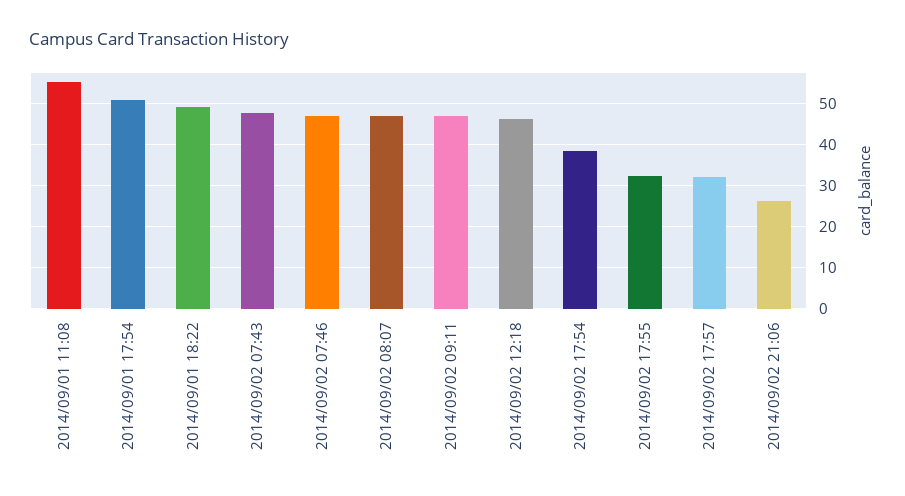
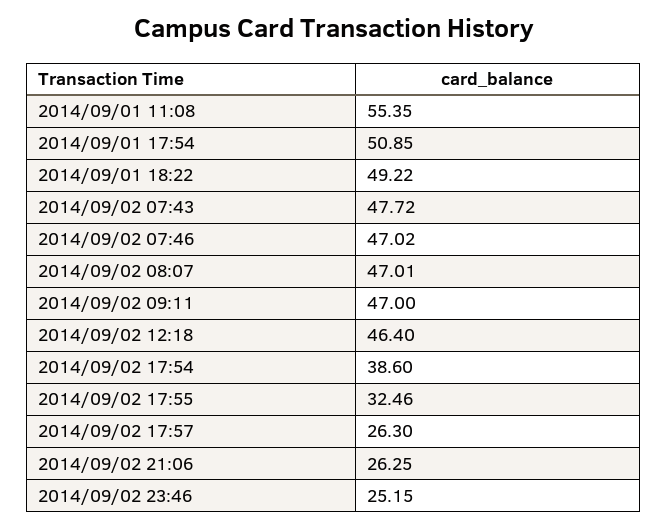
2014/09/02 17:57: 32 -> 26.3
2014/09/02 23:46: none -> 25.15

